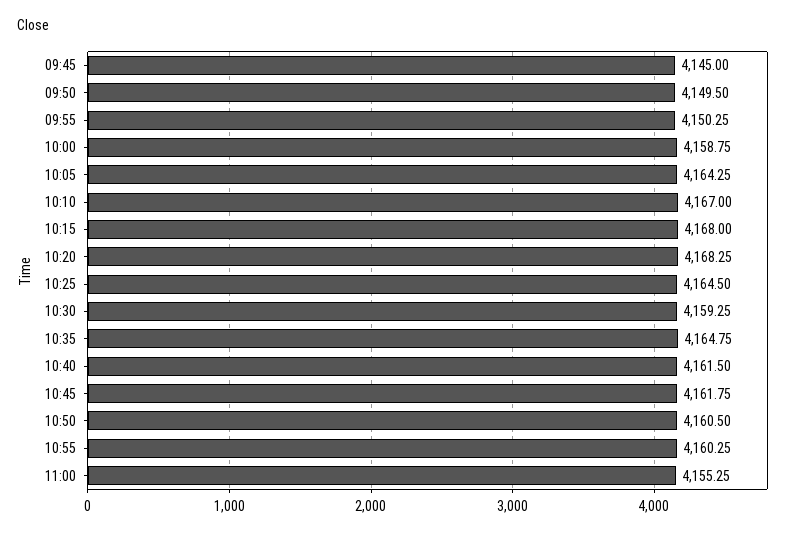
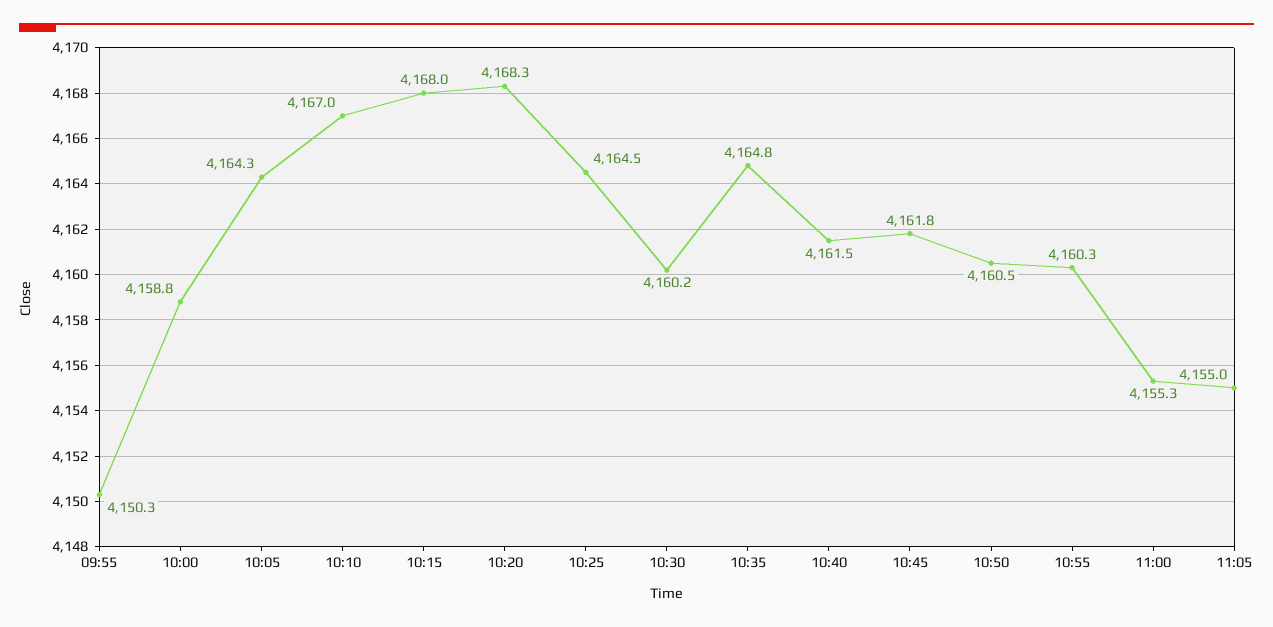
09:45: 4145 -> none
09:50: 4149.5 -> none
10:30: 4159.25 -> 4160.2
11:05: none -> 4155

